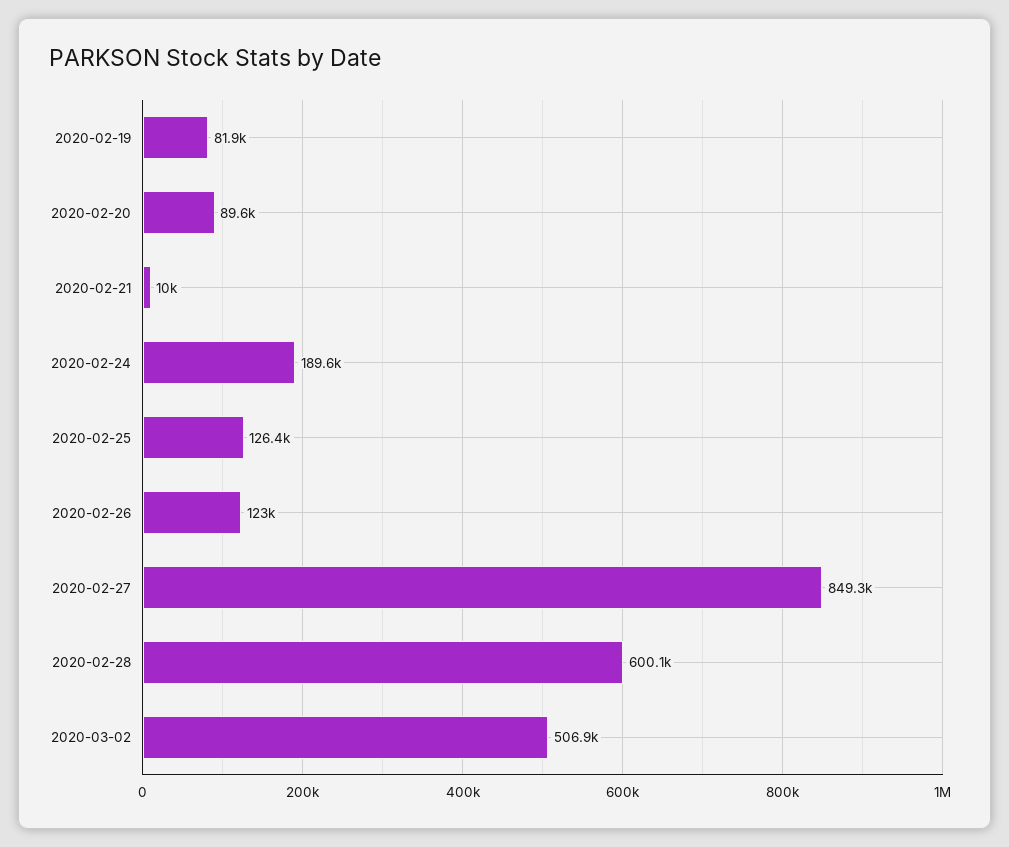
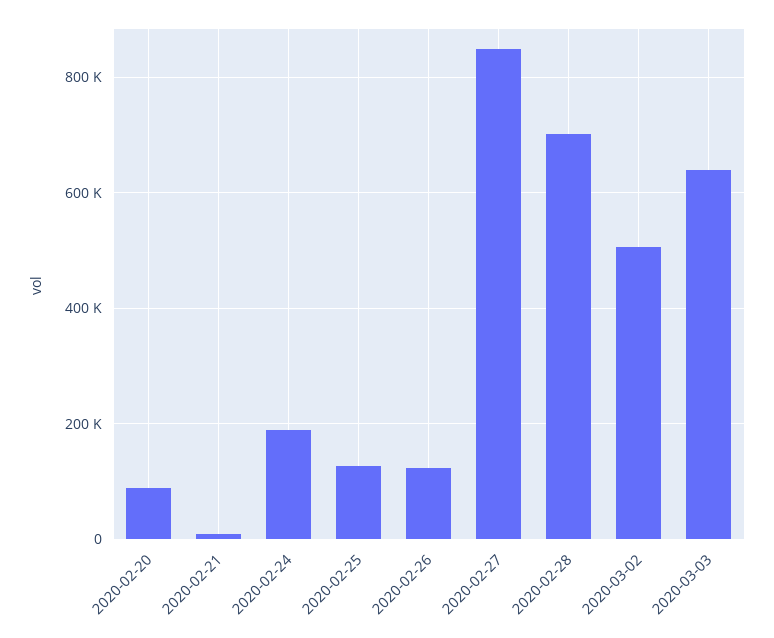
2020-02-19: 81900 -> none
2020-02-28: 600100 -> 700000
2020-03-03: none -> 640000

